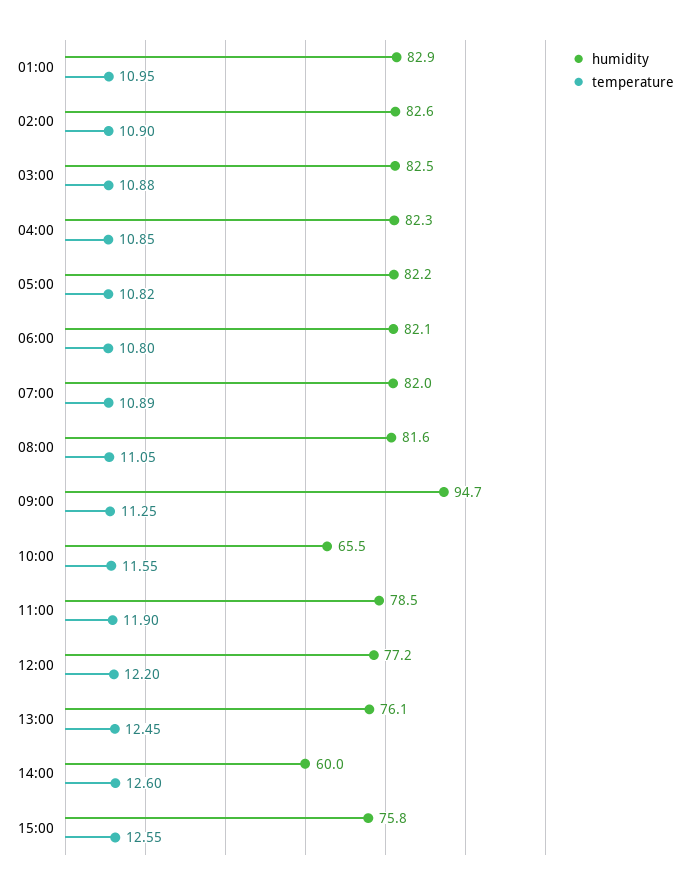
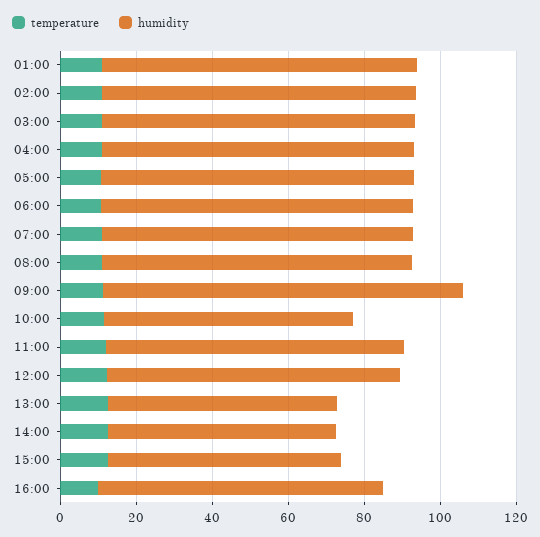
humidity, 13:00: 76.1 -> 60
humidity, 15:00: 75.8 -> 60
temperature, 16:00: none -> 10
humidity, 16:00: none -> 75

